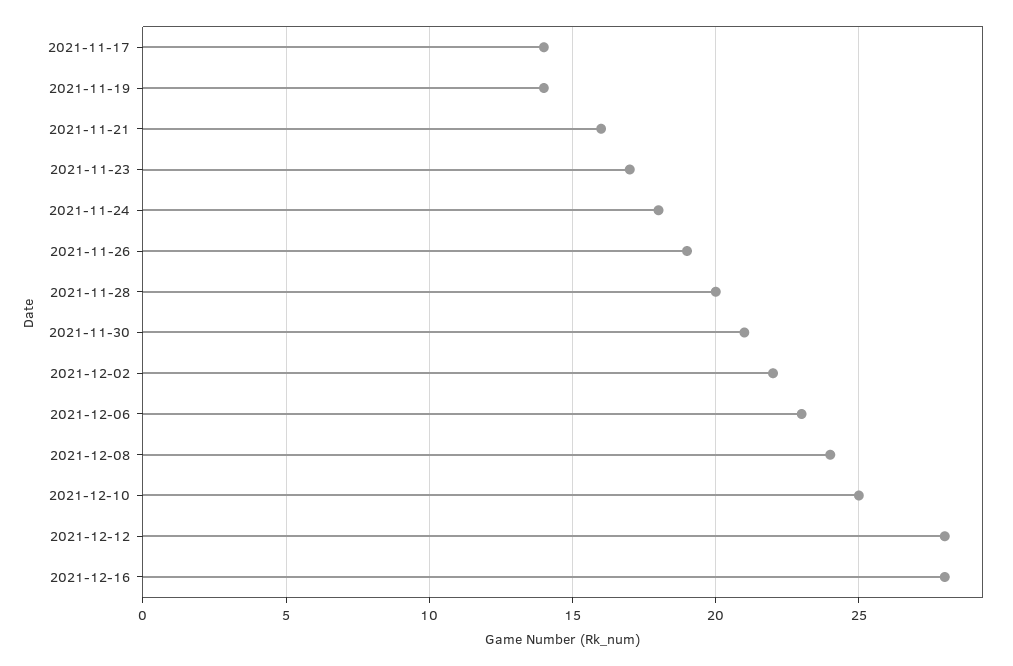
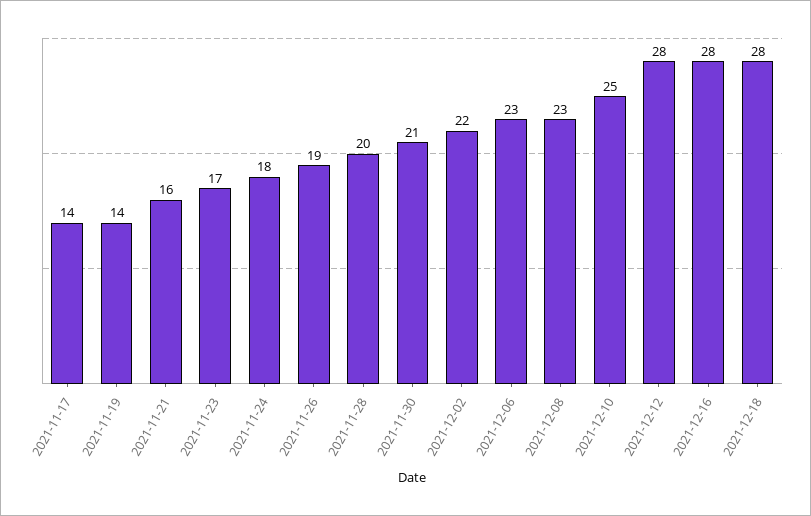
2021-12-08: 24 -> 23
2021-12-18: none -> 28

